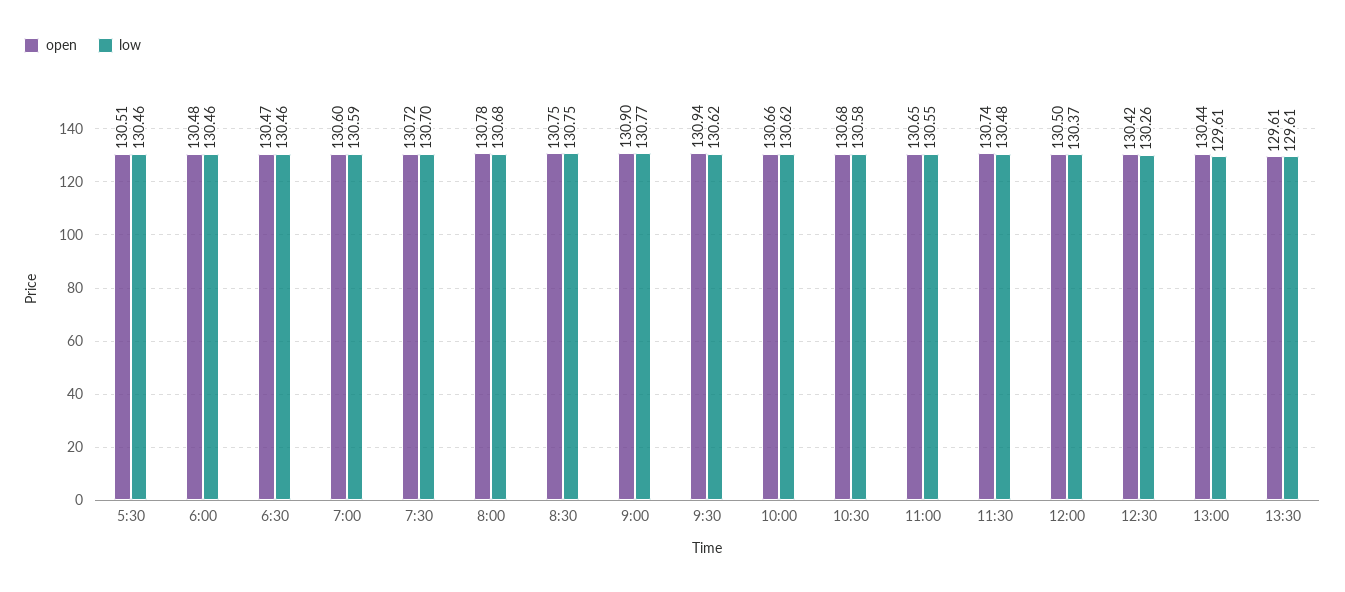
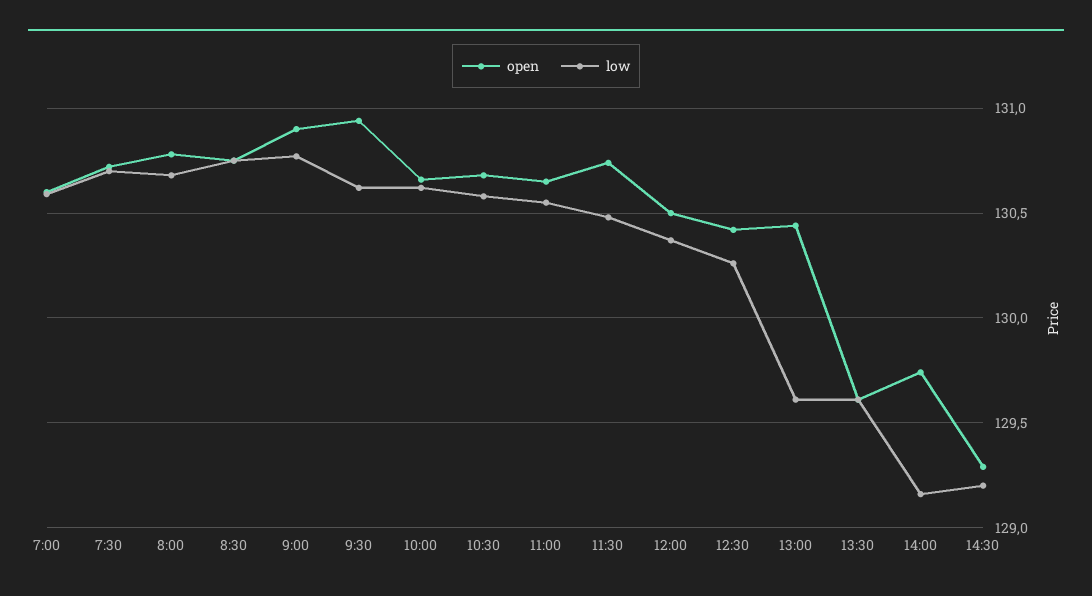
open, 5:30: 130.51 -> none
low, 5:30: 130.46 -> none
open, 6:00: 130.48 -> none
low, 6:00: 130.46 -> none
open, 6:30: 130.47 -> none
low, 6:30: 130.46 -> none
open, 14:00: none -> 129.75
low, 14:00: none -> 129.15
open, 14:30: none -> 129.3
low, 14:30: none -> 129.2

